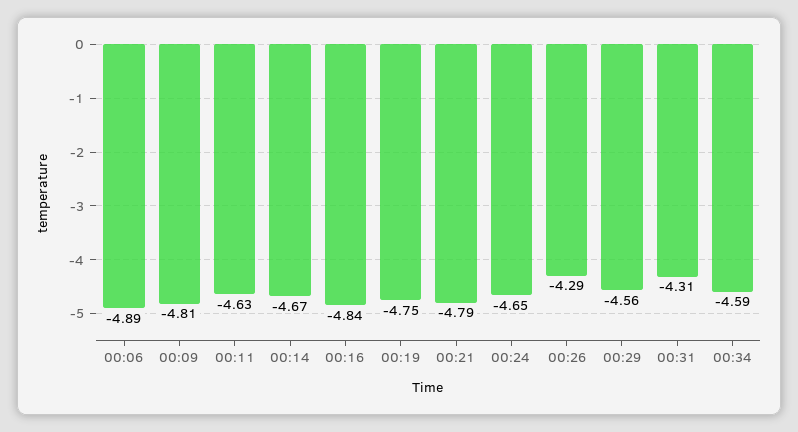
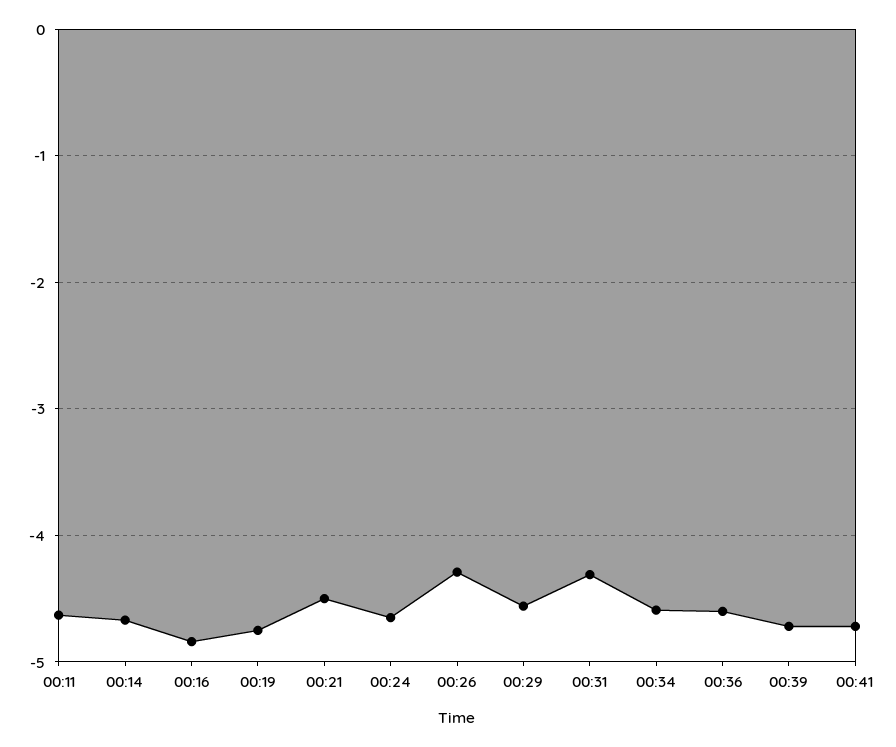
00:06: -4.89 -> none
00:09: -4.81 -> none
00:21: -4.79 -> -4.5
00:36: none -> -4.6
00:39: none -> -4.7
00:41: none -> -4.7

